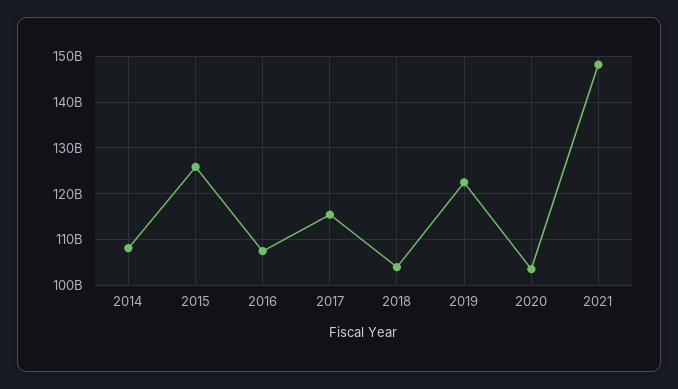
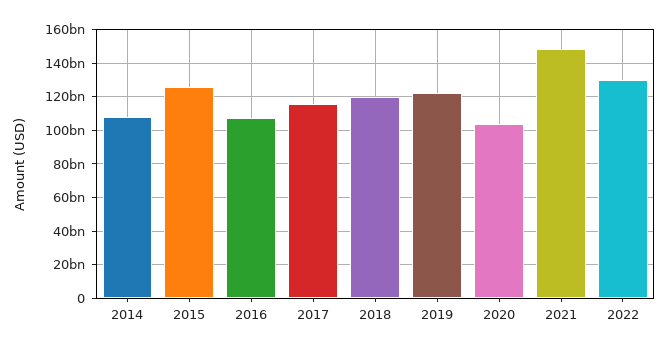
2018: 104000000000 -> 120000000000
2022: none -> 130000000000

